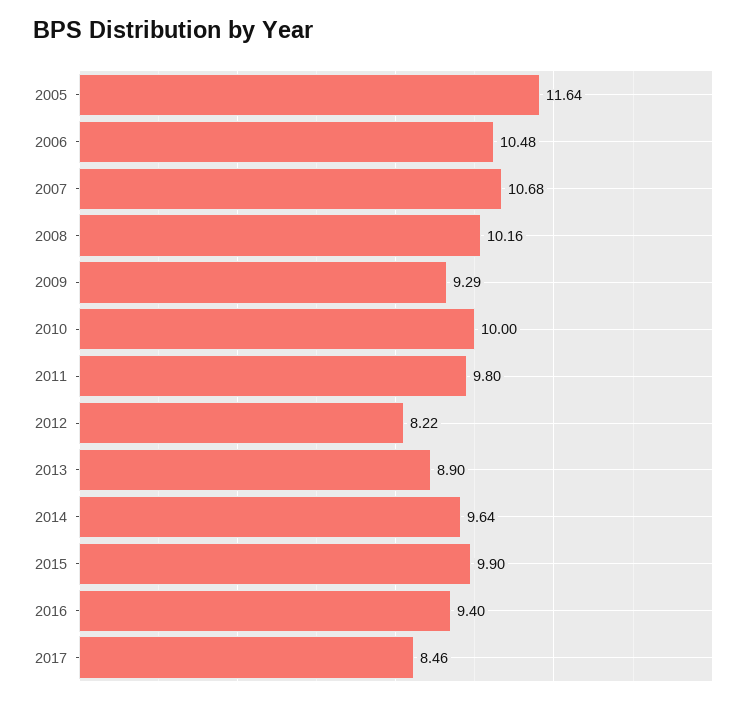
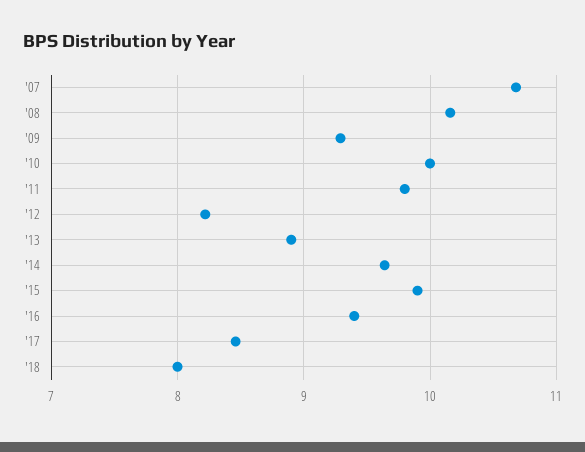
2005: 11.64 -> none
2006: 10.48 -> none
'18: none -> 8

